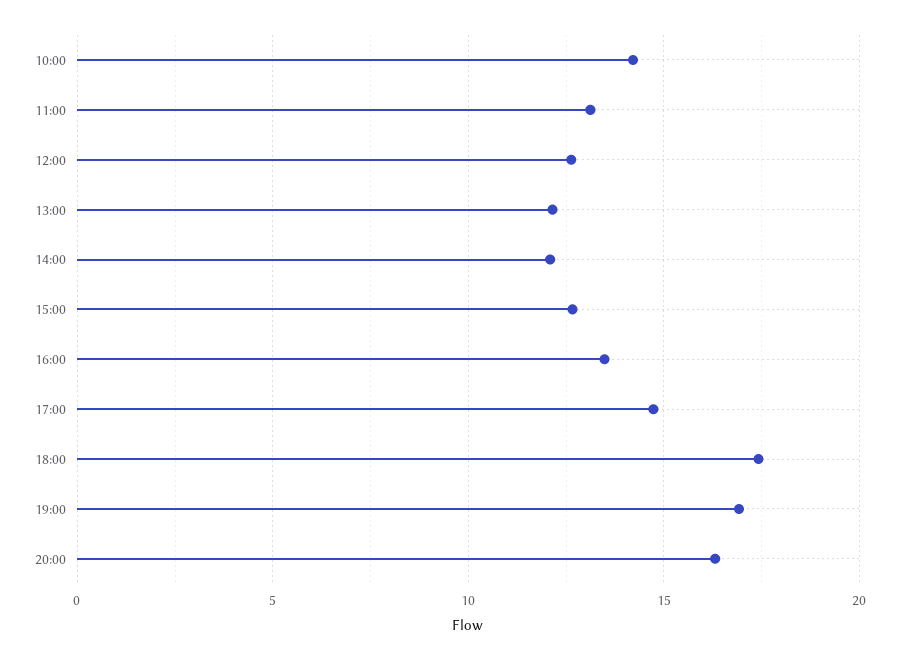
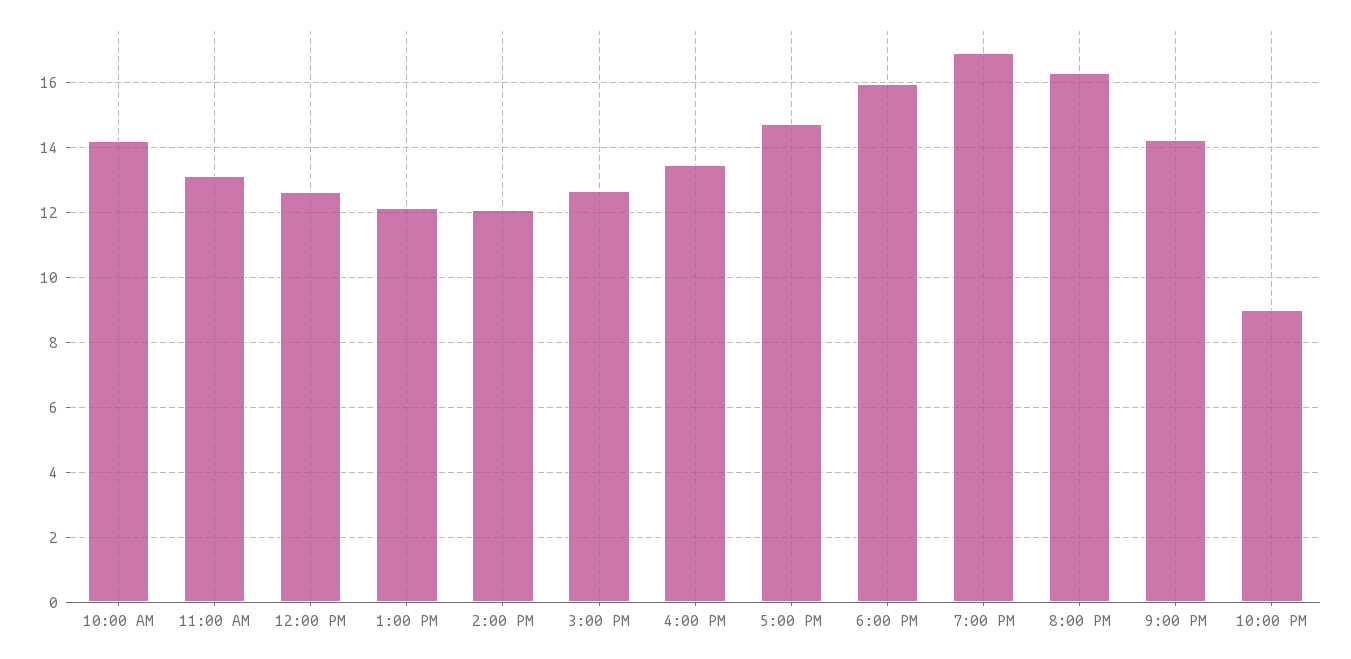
18:00: 17.5 -> 16
9:00 PM: none -> 14.2
10:00 PM: none -> 9

